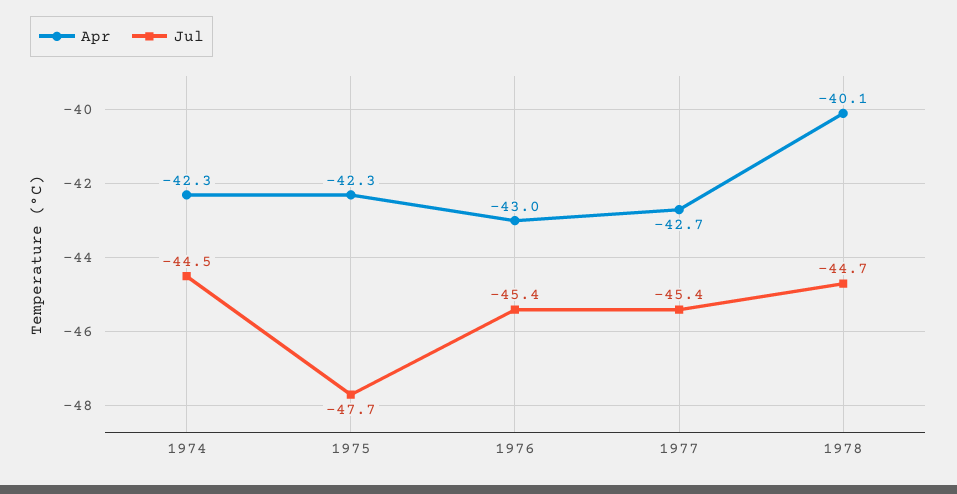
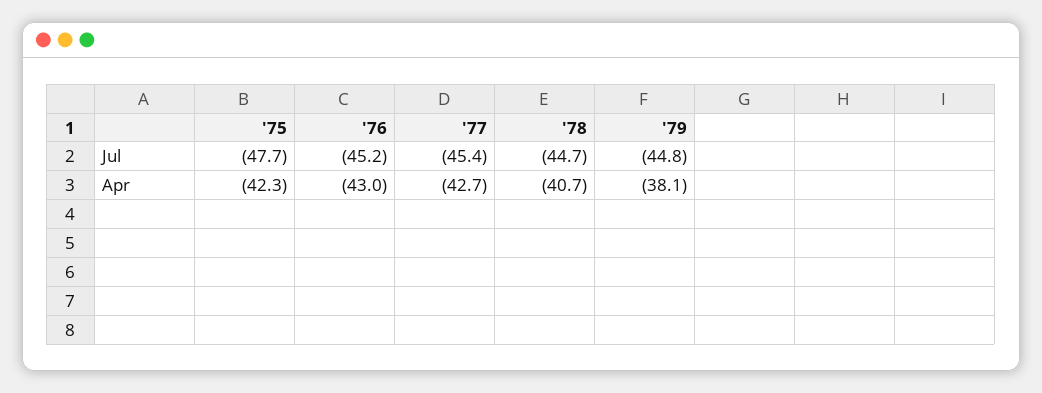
Apr, 1974: -42.3 -> none
Jul, 1974: -44.5 -> none
Jul, 1976: -45.4 -> -45.2
Apr, 1978: -40.1 -> -40.7
Jul, '79: none -> -44.8
Apr, '79: none -> -38.1

